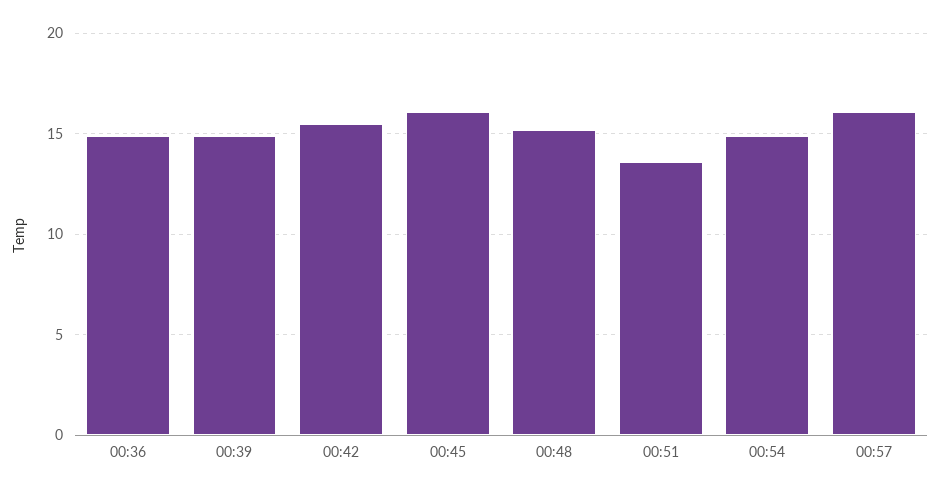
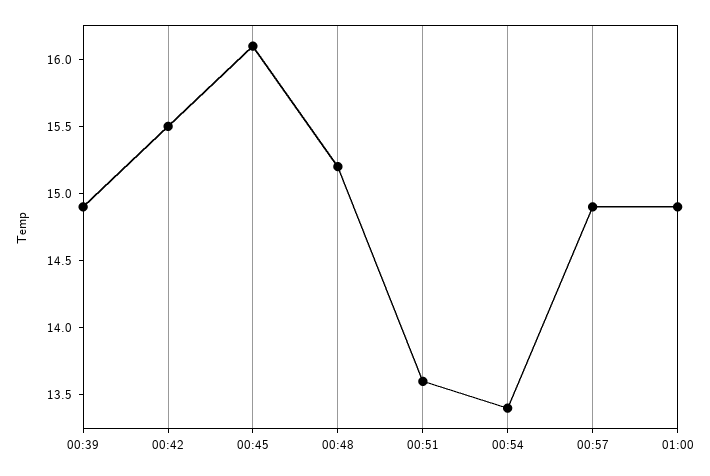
00:36: 15 -> none
00:54: 15 -> 13.4
00:57: 16 -> 14.9
01:00: none -> 14.9

